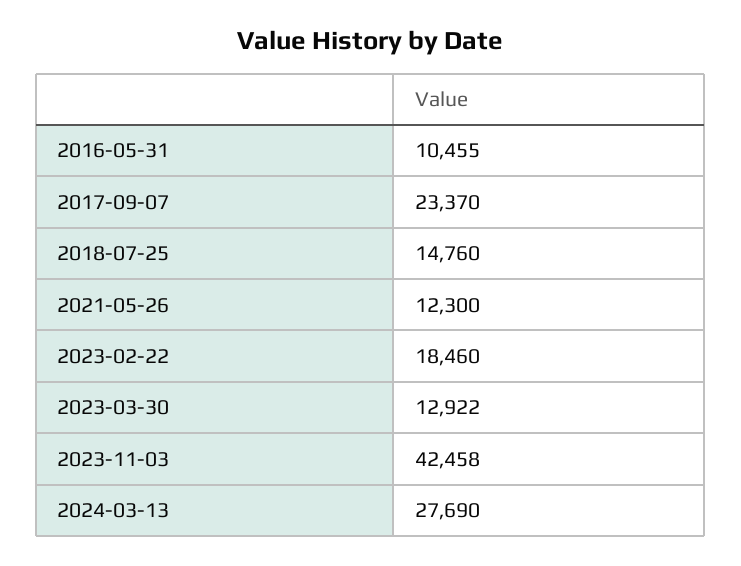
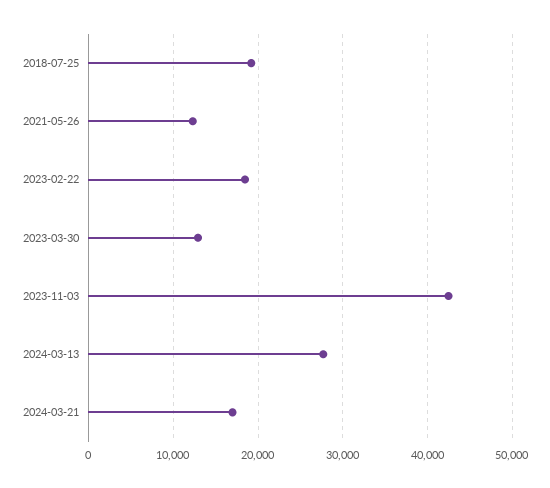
2016-05-31: 10455 -> none
2017-09-07: 23370 -> none
2018-07-25: 14760 -> 19000
2024-03-21: none -> 17000

